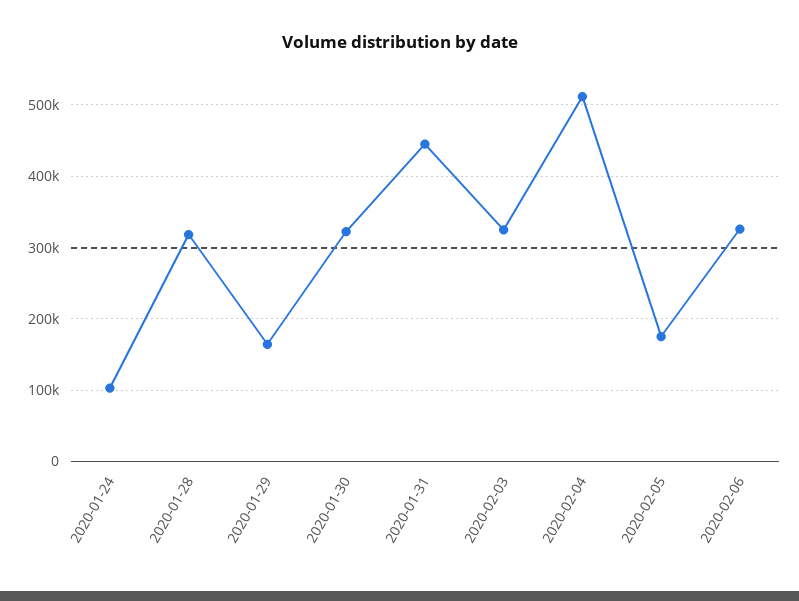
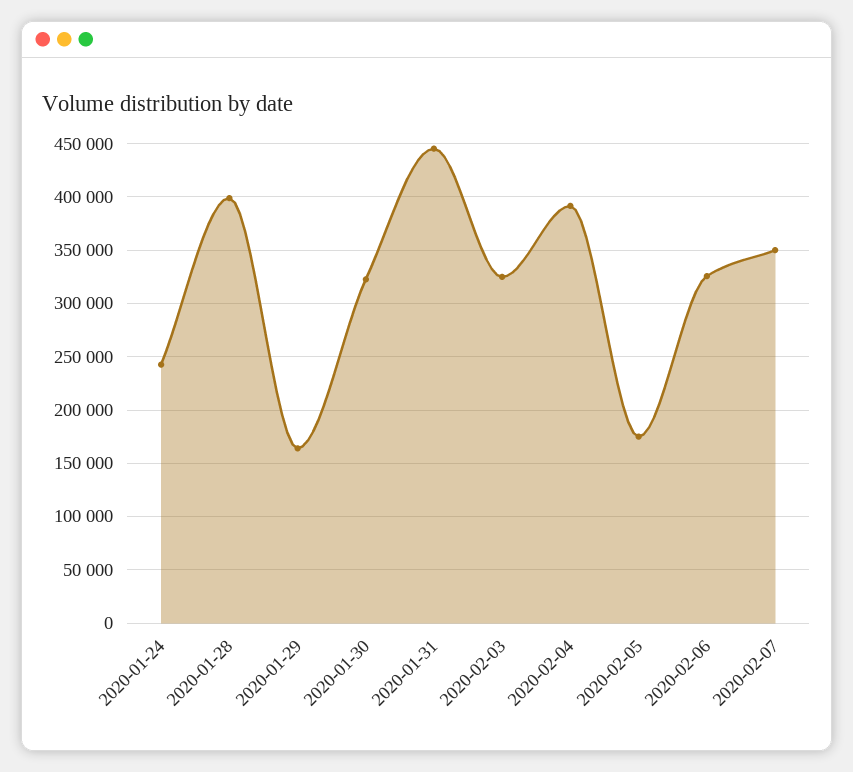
2020-01-24: 100000 -> 240000
2020-01-28: 320000 -> 400000
2020-02-04: 510000 -> 390000
2020-02-07: none -> 350000

